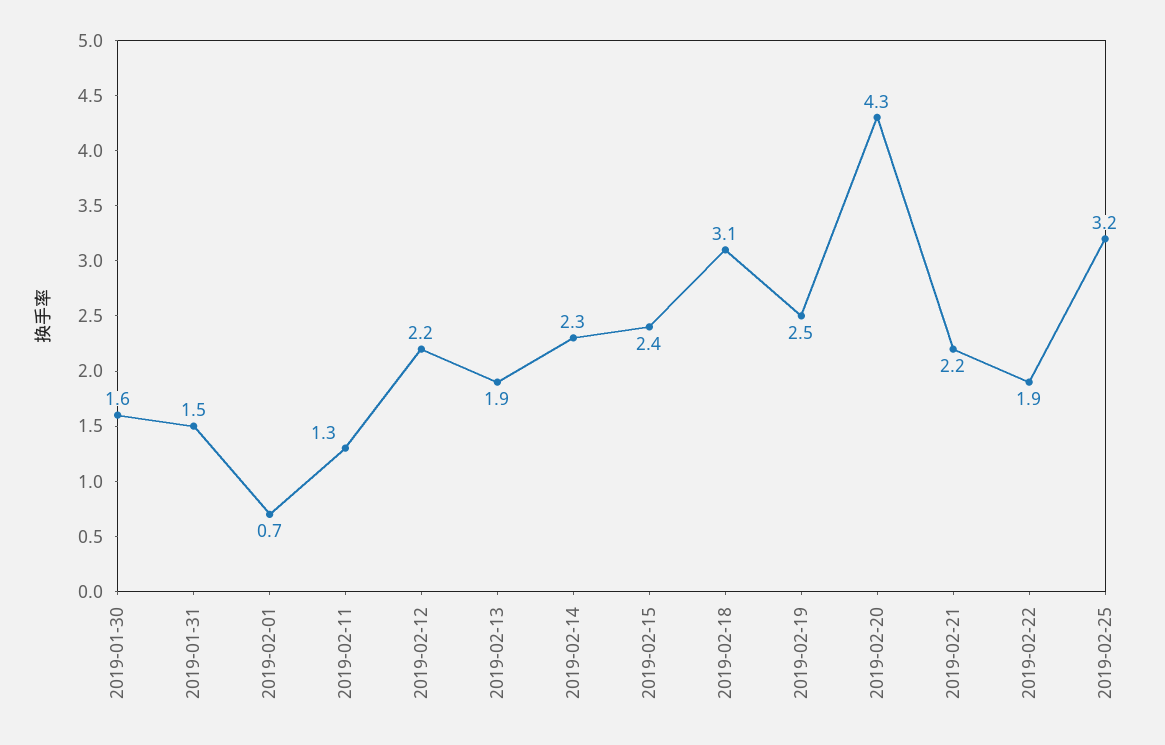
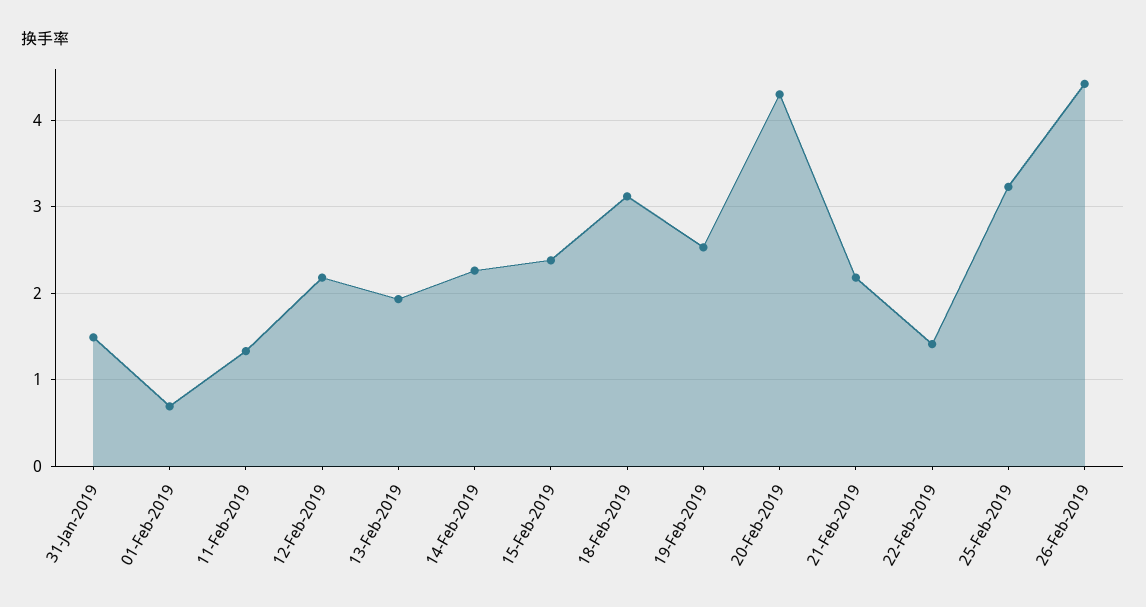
2019-01-30: 1.6 -> none
2019-02-22: 1.9 -> 1.4
26-Feb-2019: none -> 4.4

